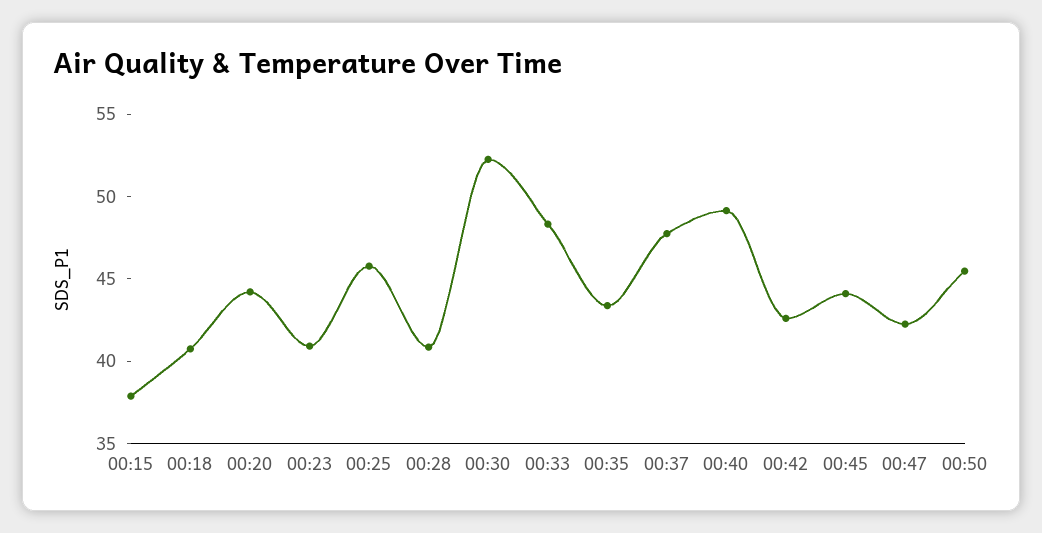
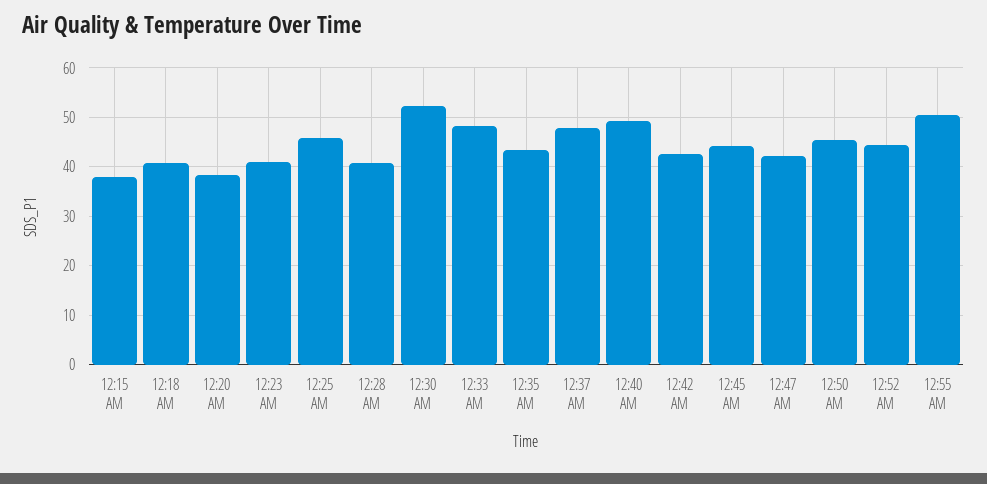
00:20: 44 -> 38
12:52 AM: none -> 44
12:55 AM: none -> 50

